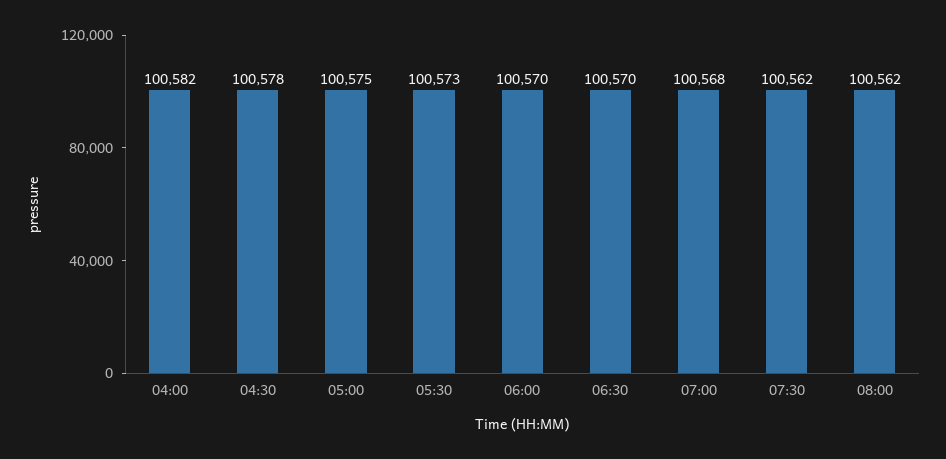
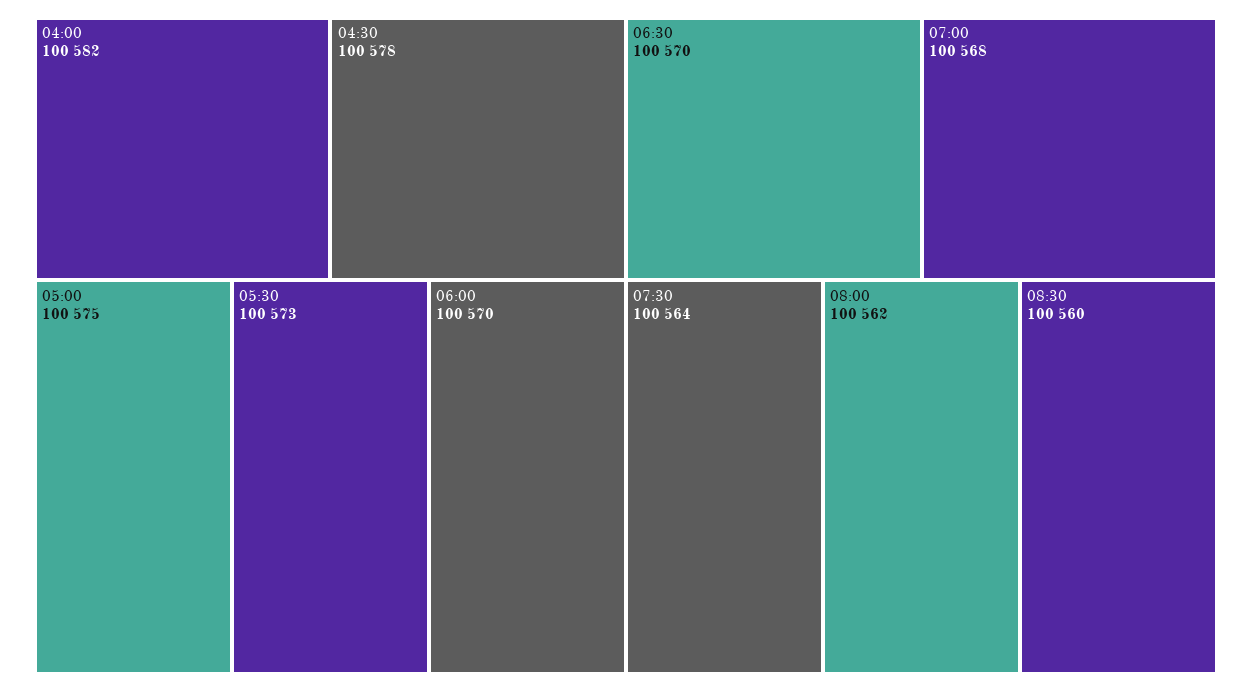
07:30: 100562 -> 100564
08:30: none -> 100560

